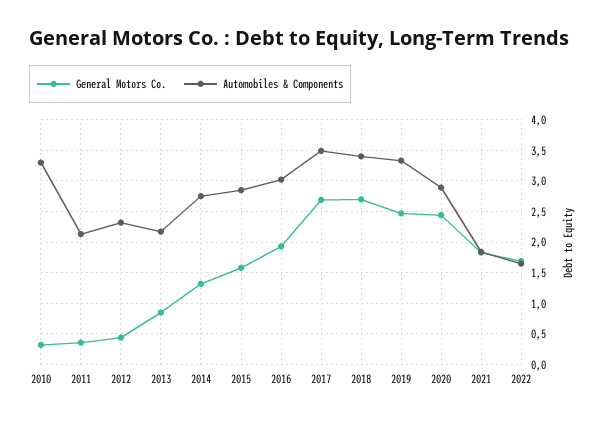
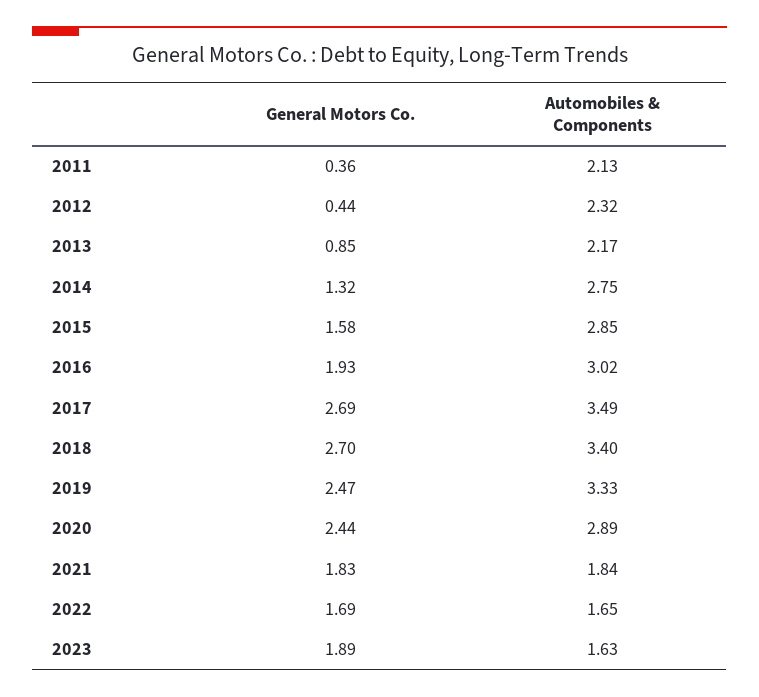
General Motors Co., 2010: 0.3 -> none
Automobiles & Components, 2010: 3.3 -> none
General Motors Co., 2023: none -> 1.89
Automobiles & Components, 2023: none -> 1.63

